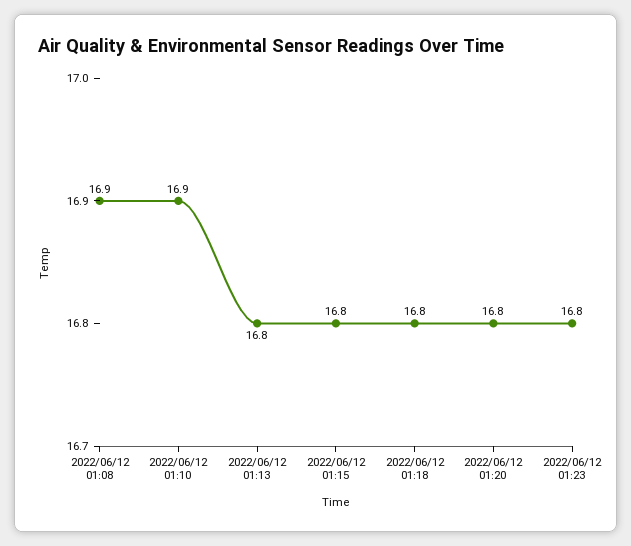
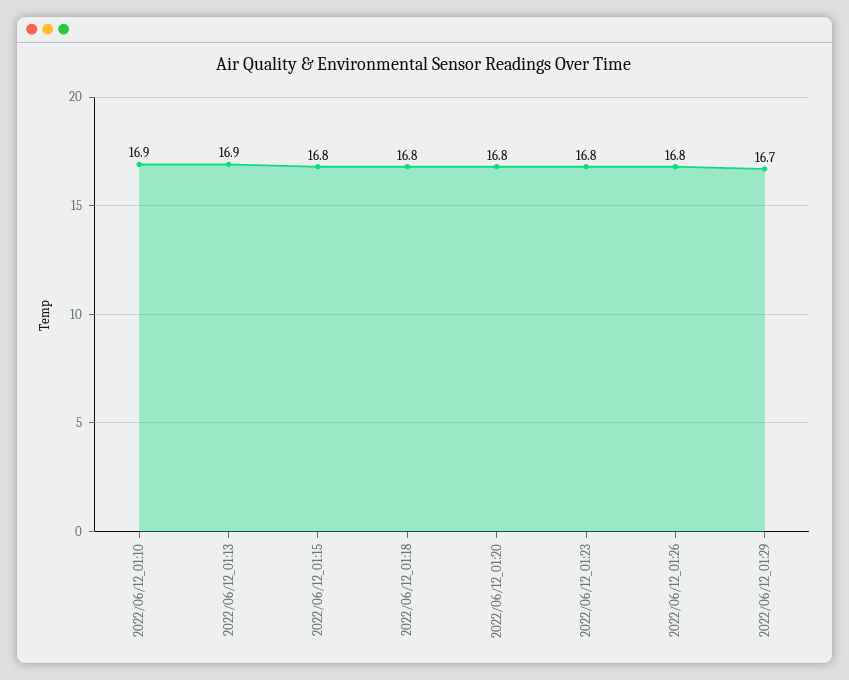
2022/06/12 01:08: 16.9 -> none
2022/06/12 01:13: 16.8 -> 16.9
2022/06/12_01:26: none -> 16.8
2022/06/12_01:29: none -> 16.7

